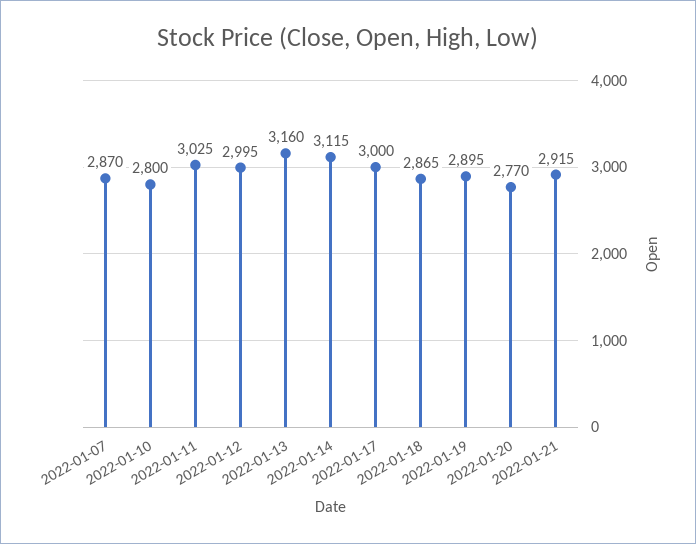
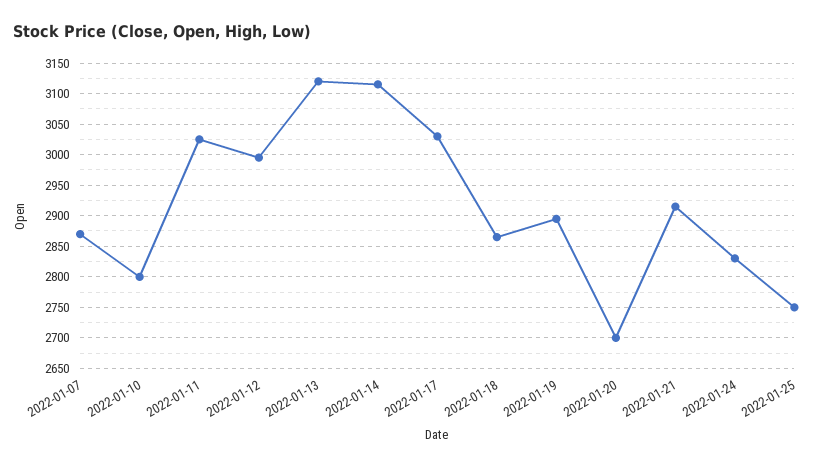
2022-01-13: 3160 -> 3120
2022-01-17: 3000 -> 3030
2022-01-20: 2770 -> 2700
2022-01-24: none -> 2830
2022-01-25: none -> 2750

